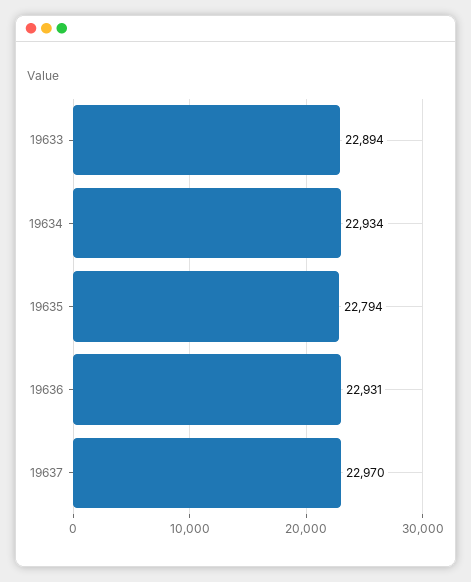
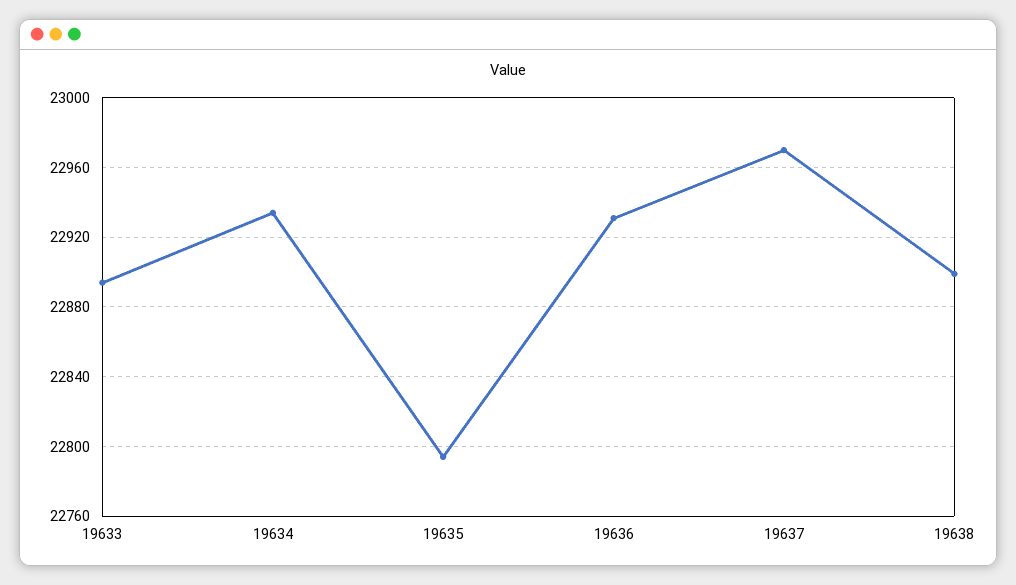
19638: none -> 22900

